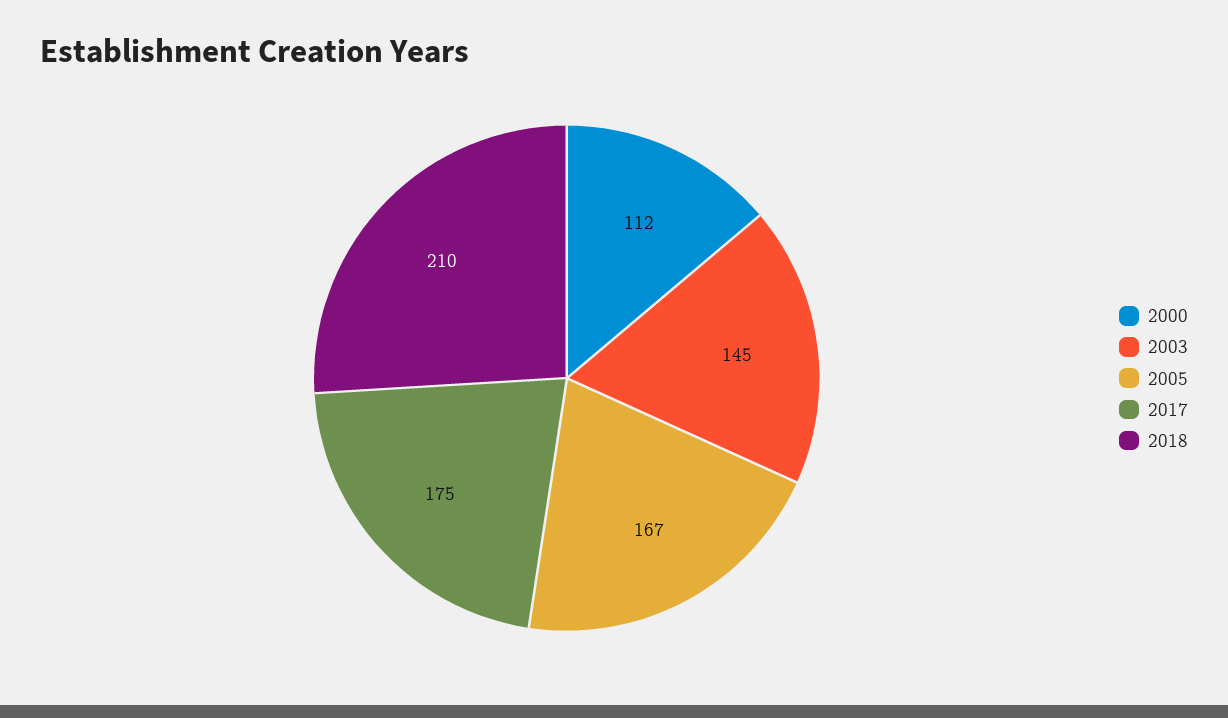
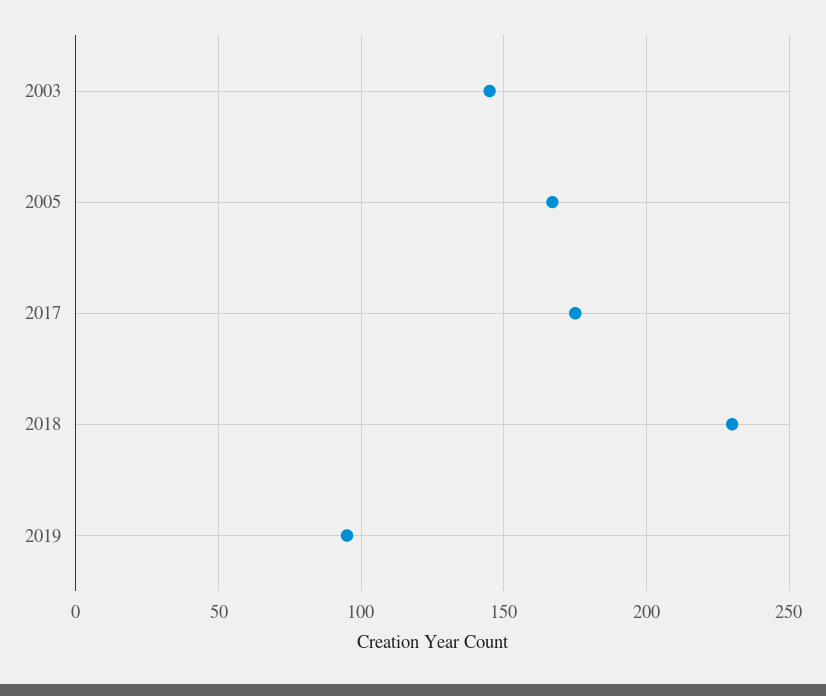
2000: 112 -> none
2018: 210 -> 230
2019: none -> 95

